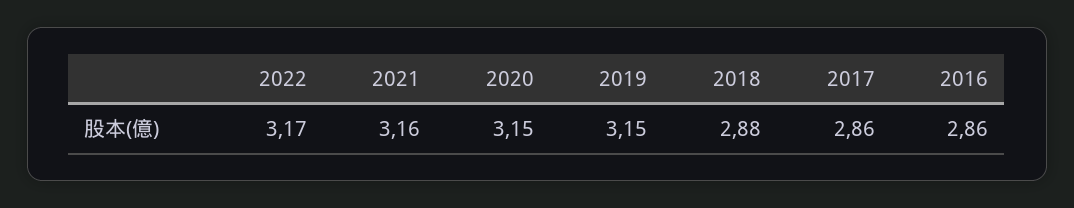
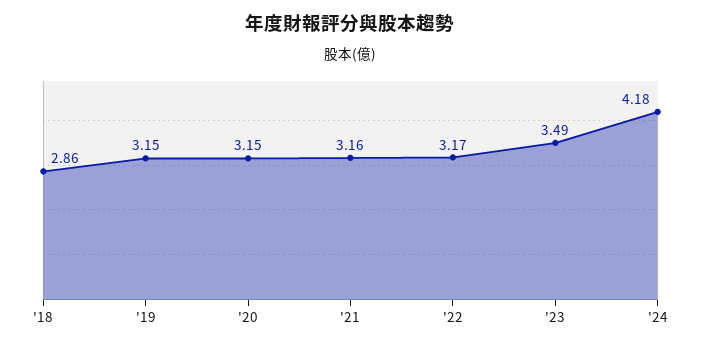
2018: 2.88 -> 2.86
2017: 2.86 -> none
2016: 2.86 -> none
'23: none -> 3.49
'24: none -> 4.18

